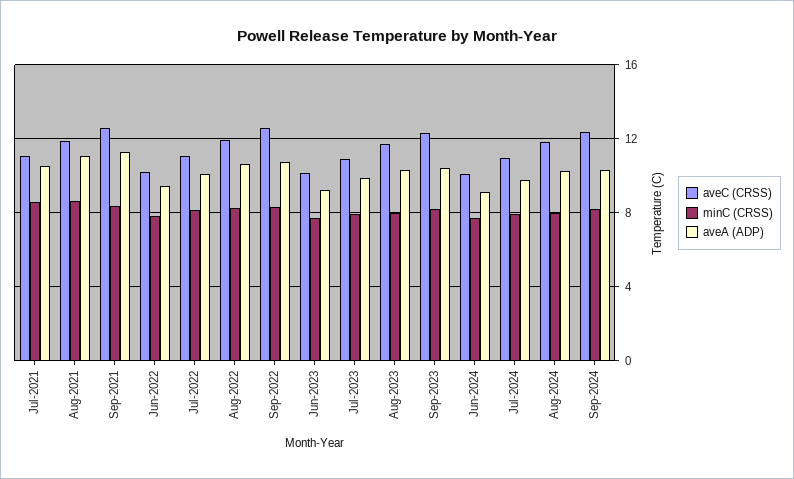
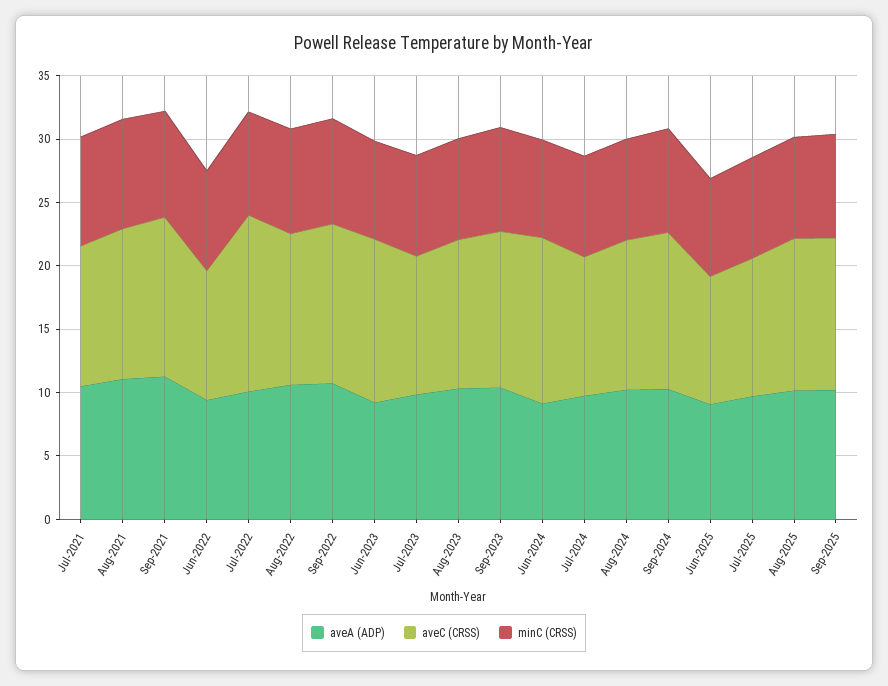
aveC (CRSS), Jul-2022: 11 -> 14
aveC (CRSS), Jun-2023: 10 -> 13
aveC (CRSS), Jun-2024: 10 -> 13
aveA (ADP), Jun-2025: none -> 9
aveC (CRSS), Jun-2025: none -> 10
minC (CRSS), Jun-2025: none -> 8
aveA (ADP), Jul-2025: none -> 10
aveC (CRSS), Jul-2025: none -> 11
minC (CRSS), Jul-2025: none -> 8
aveA (ADP), Aug-2025: none -> 10
aveC (CRSS), Aug-2025: none -> 12
minC (CRSS), Aug-2025: none -> 8
aveA (ADP), Sep-2025: none -> 10
aveC (CRSS), Sep-2025: none -> 12
minC (CRSS), Sep-2025: none -> 8

